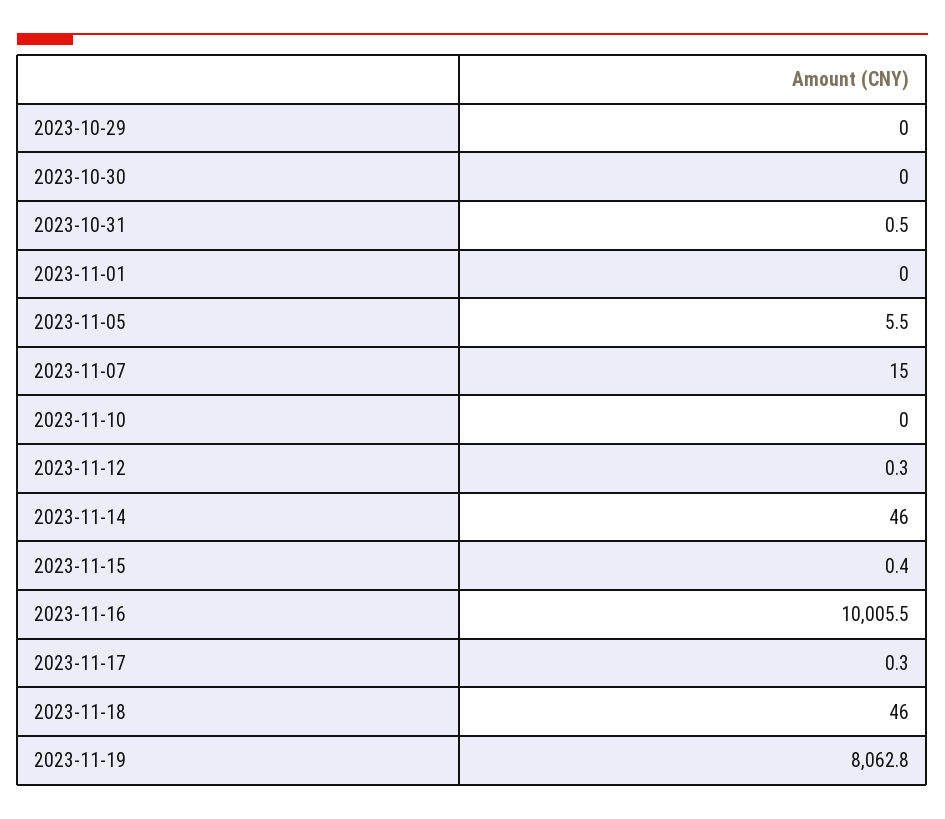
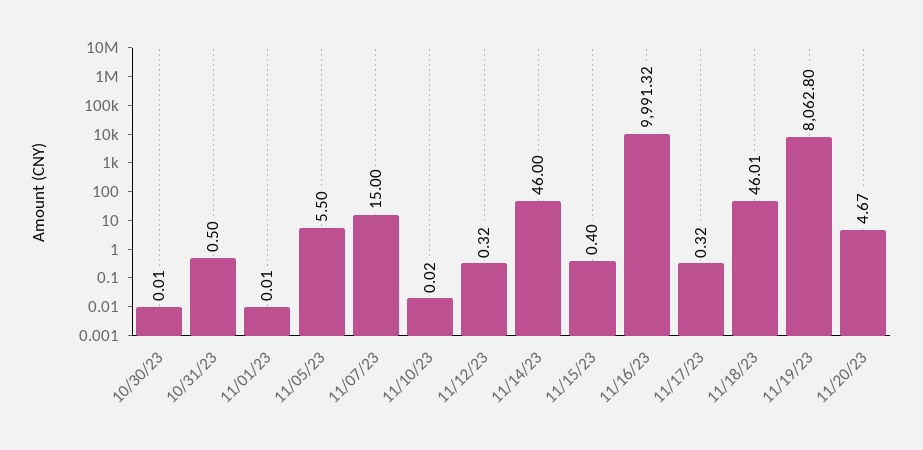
2023-10-29: 0 -> none
2023-11-16: 10005.5 -> 9991.32
11/20/23: none -> 4.67

